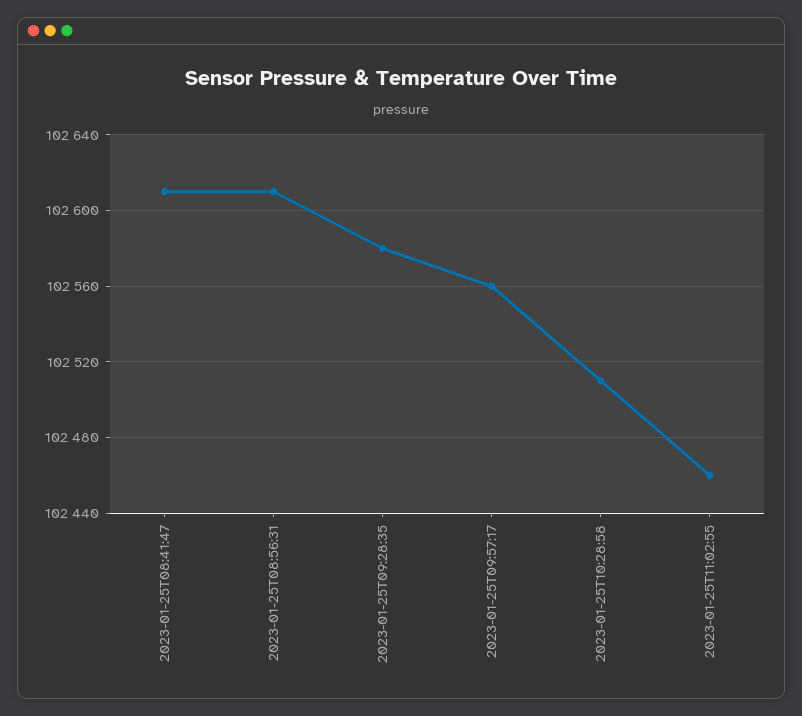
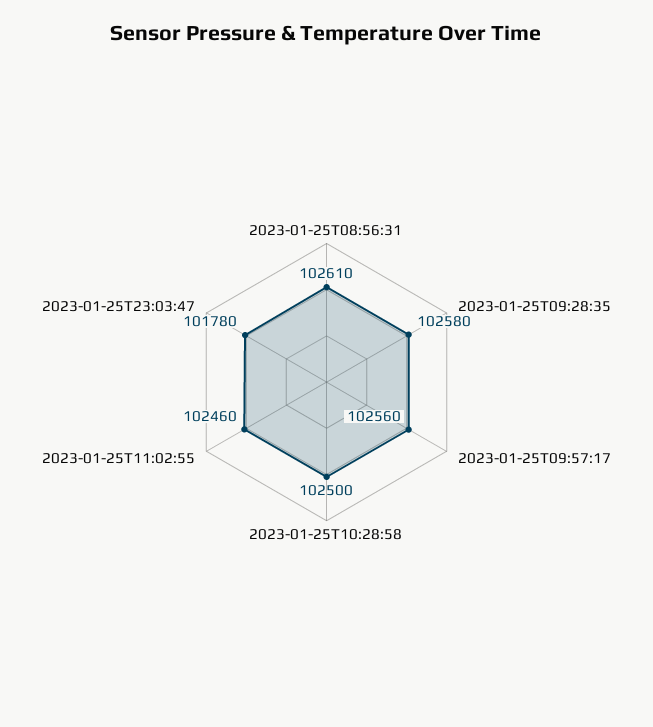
2023-01-25T08:41:47: 102610 -> none
2023-01-25T10:28:58: 102510 -> 102500
2023-01-25T23:03:47: none -> 101780

